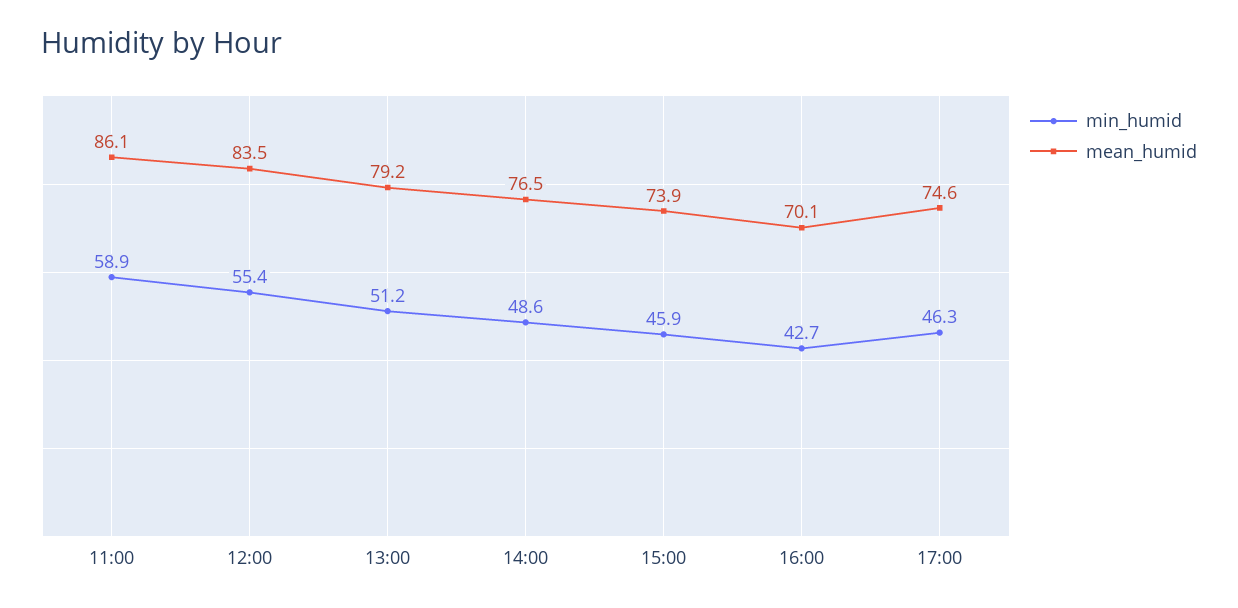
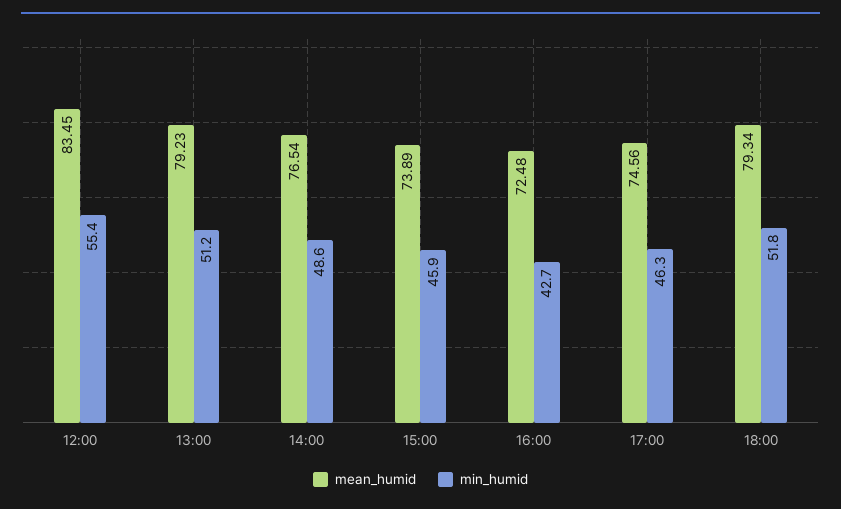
min_humid, 11:00: 58.9 -> none
mean_humid, 11:00: 86.1 -> none
mean_humid, 16:00: 70.1 -> 72.48
mean_humid, 18:00: none -> 79.34
min_humid, 18:00: none -> 51.8

